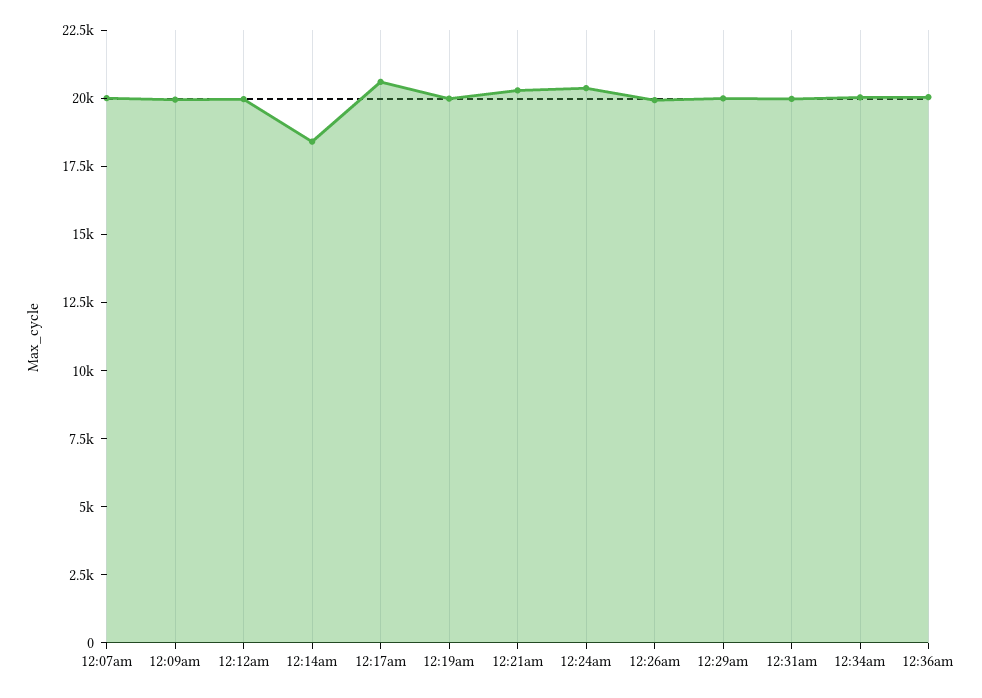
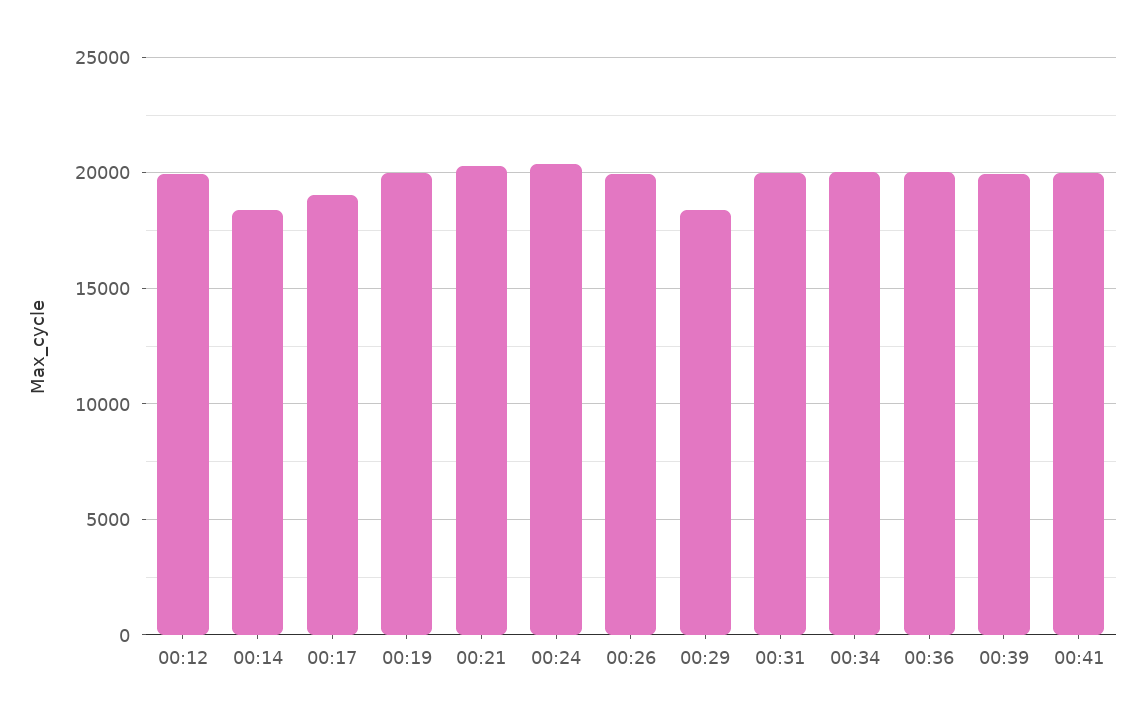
12:07am: 20000 -> none
12:09am: 20000 -> none
12:17am: 20500 -> 19000
12:29am: 20000 -> 18500
00:39: none -> 20000
00:41: none -> 20000

